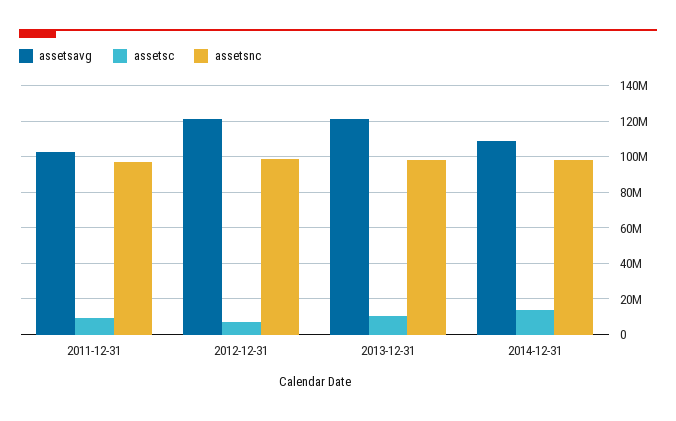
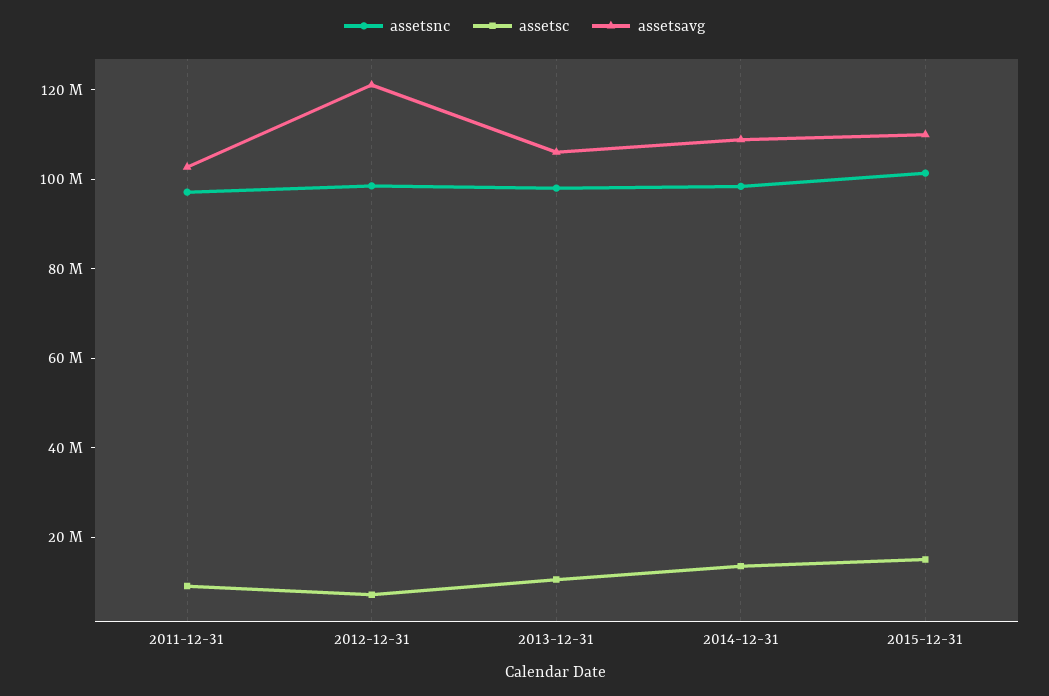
assetsavg, 2013-12-31: 120000000 -> 105000000
assetsnc, 2015-12-31: none -> 100000000
assetsc, 2015-12-31: none -> 15000000
assetsavg, 2015-12-31: none -> 110000000

